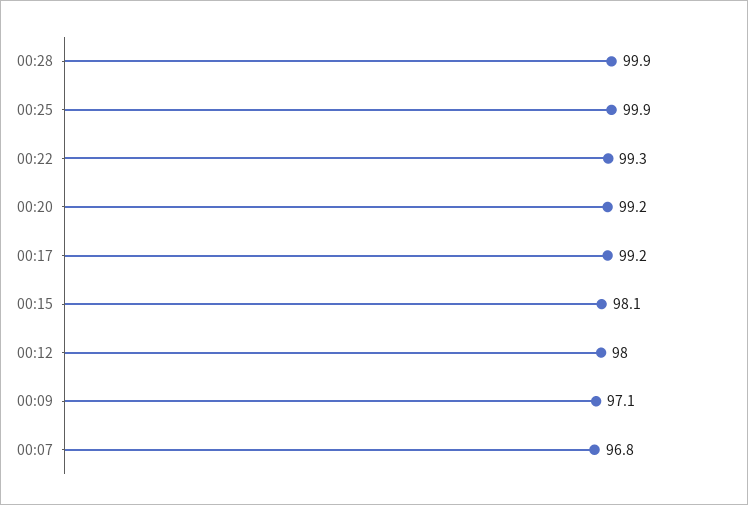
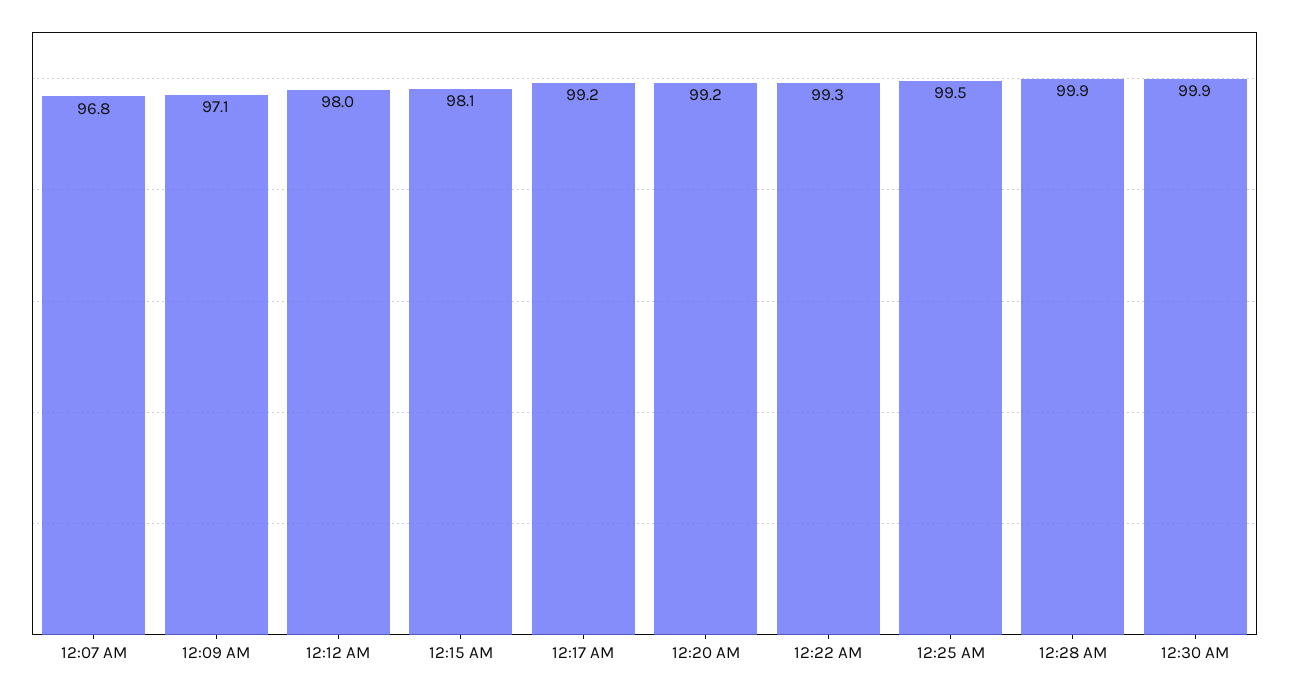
00:25: 99.9 -> 99.5
12:30 AM: none -> 99.9

